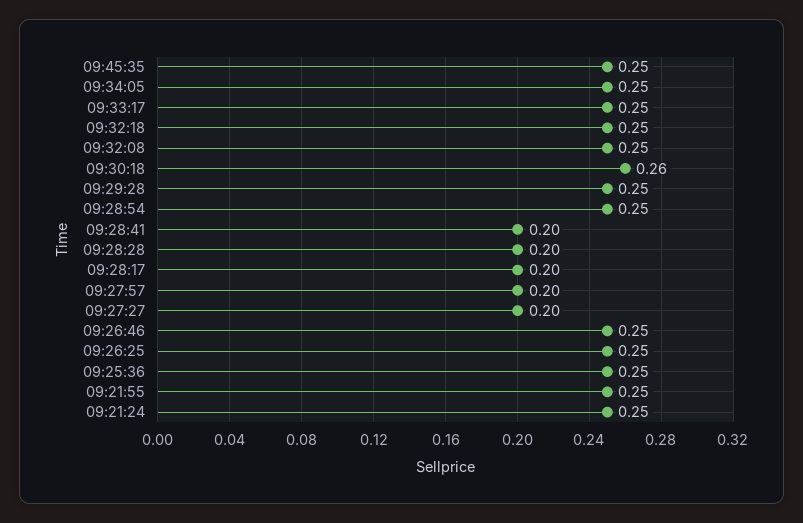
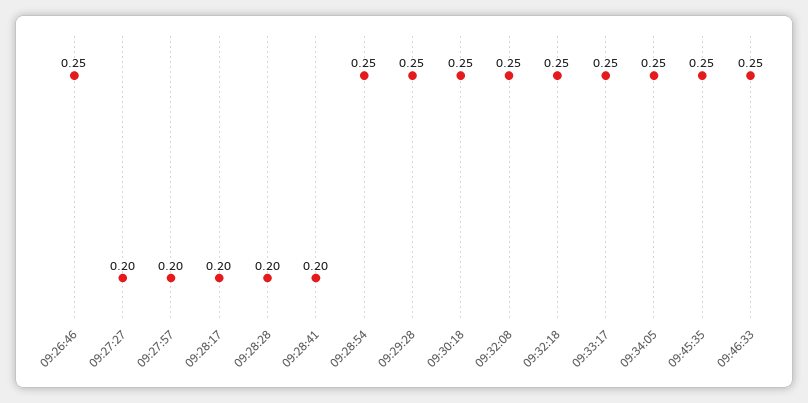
09:30:18: 0.26 -> 0.25
09:26:25: 0.25 -> none
09:25:36: 0.25 -> none
09:21:55: 0.25 -> none
09:21:24: 0.25 -> none
09:46:33: none -> 0.25

